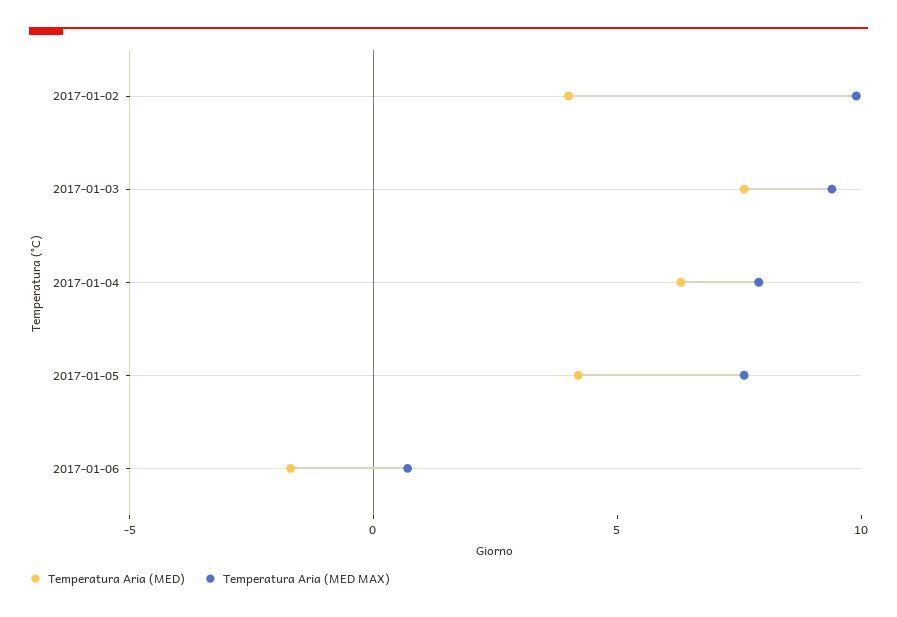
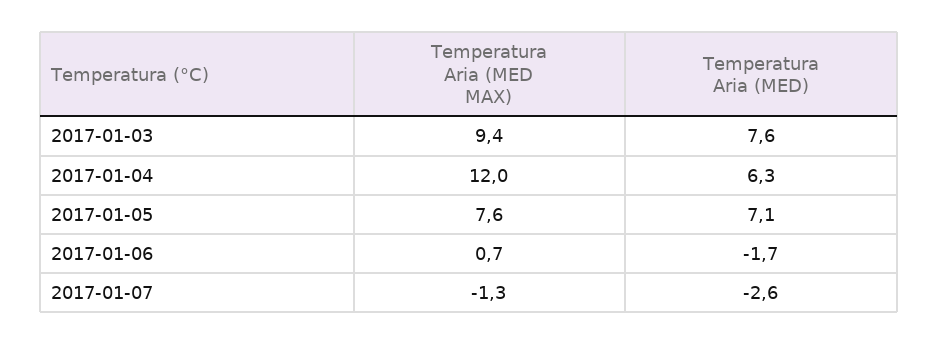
Temperatura Aria (MED), 2017-01-02: 4 -> none
Temperatura Aria (MED MAX), 2017-01-02: 10 -> none
Temperatura Aria (MED MAX), 2017-01-04: 8 -> 12
Temperatura Aria (MED), 2017-01-05: 4 -> 7.1
Temperatura Aria (MED MAX), 2017-01-07: none -> -1.3
Temperatura Aria (MED), 2017-01-07: none -> -2.6

